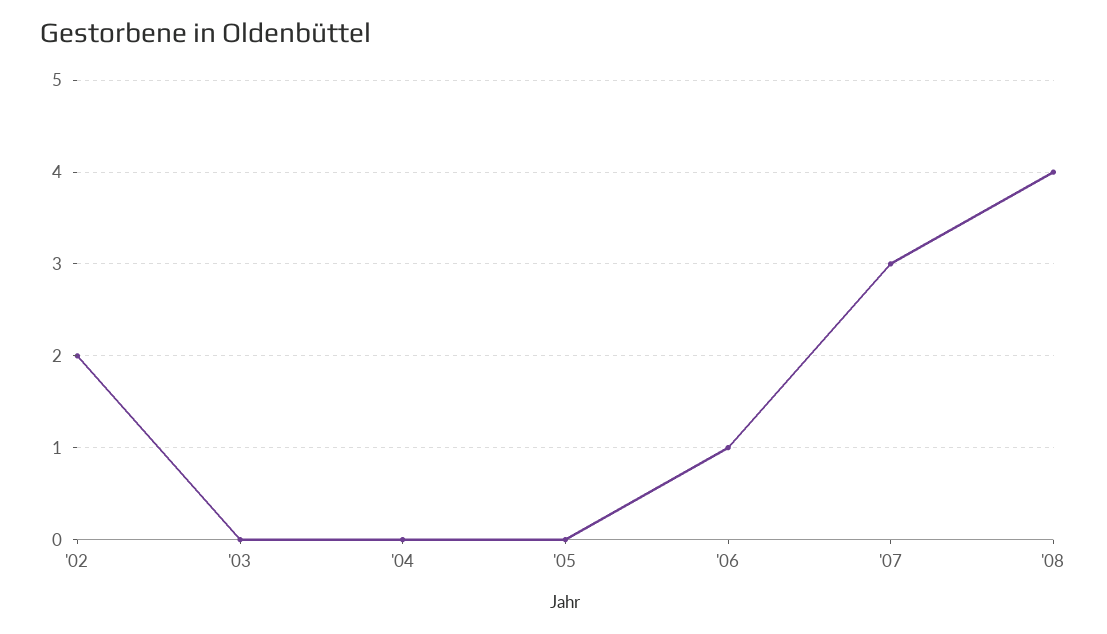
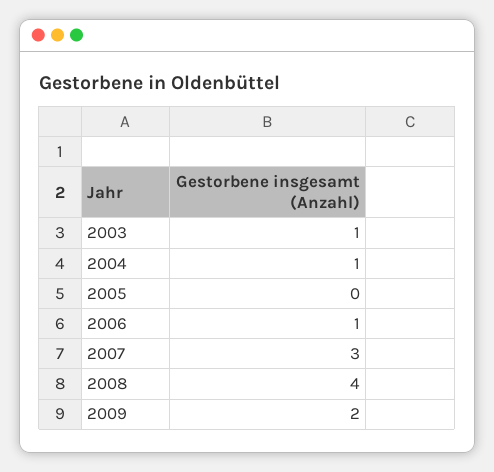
'02: 2 -> none
'03: 0 -> 1
'04: 0 -> 1
2009: none -> 2

